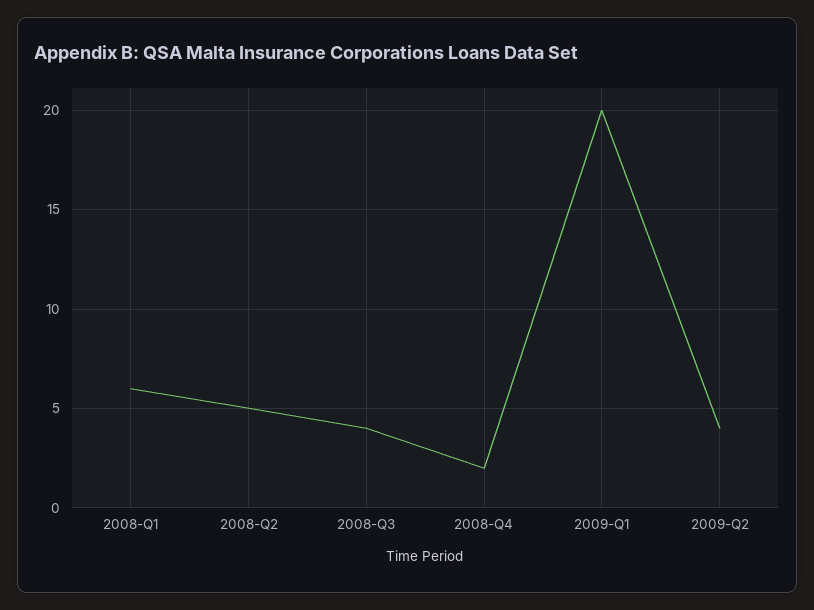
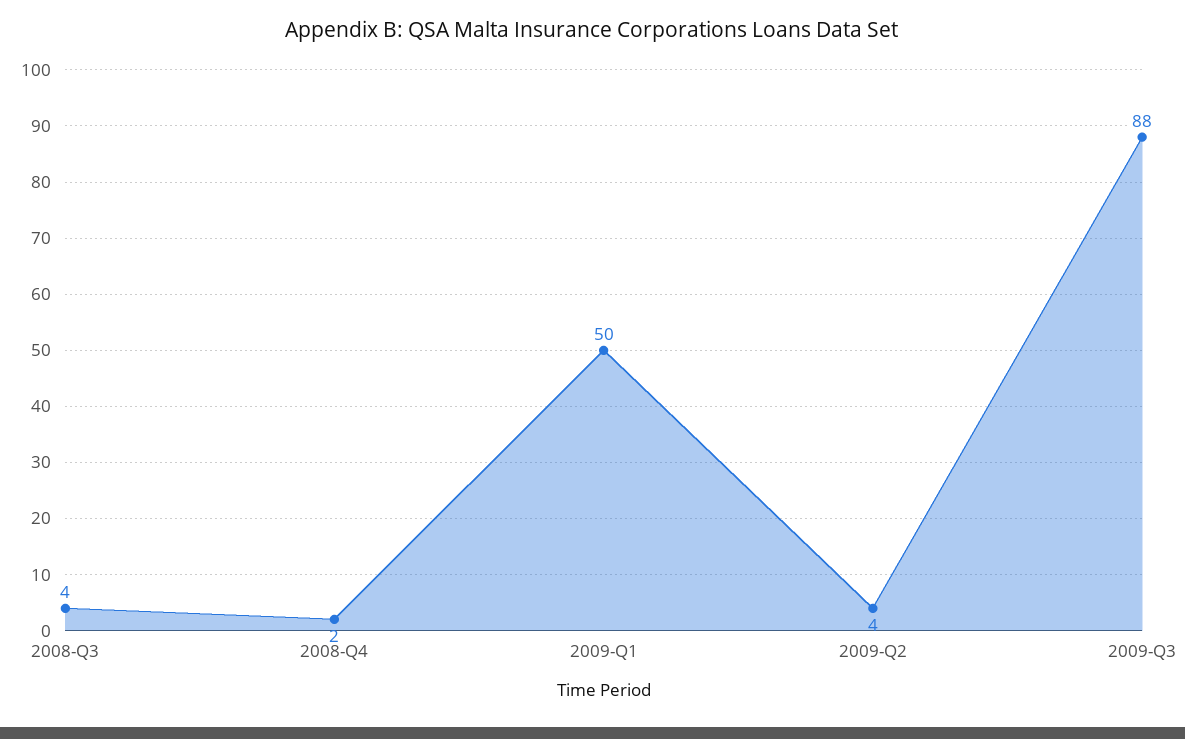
2008-Q1: 6 -> none
2008-Q2: 5 -> none
2009-Q1: 20 -> 50
2009-Q3: none -> 88

